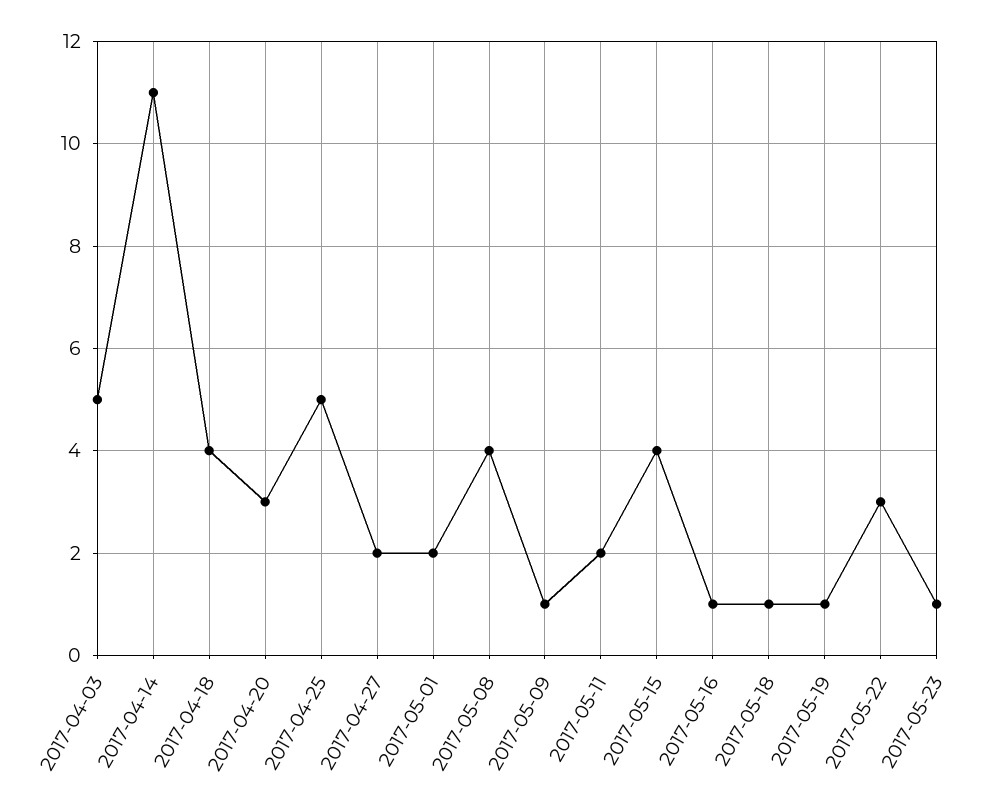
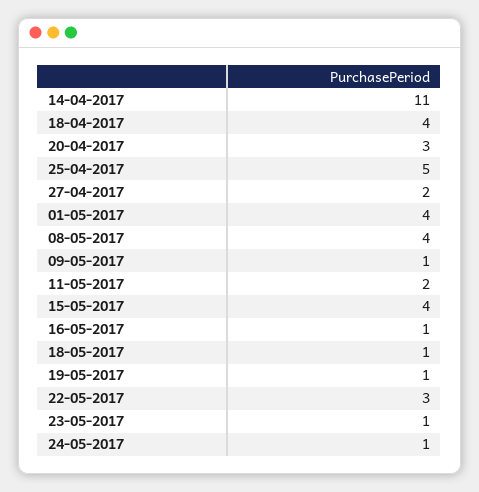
2017-04-03: 5 -> none
2017-05-01: 2 -> 4
24-05-2017: none -> 1

